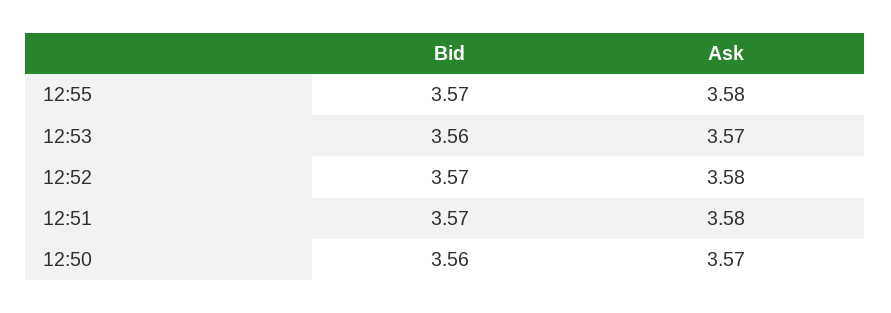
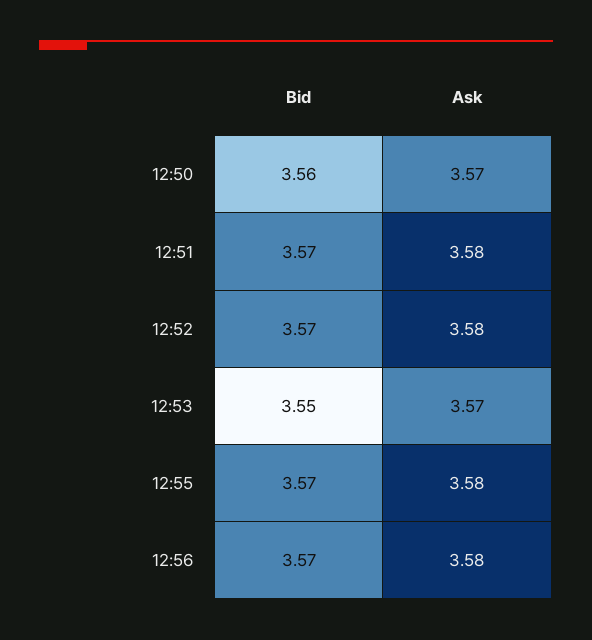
Bid, 12:53: 3.56 -> 3.55
Bid, 12:56: none -> 3.57
Ask, 12:56: none -> 3.58

